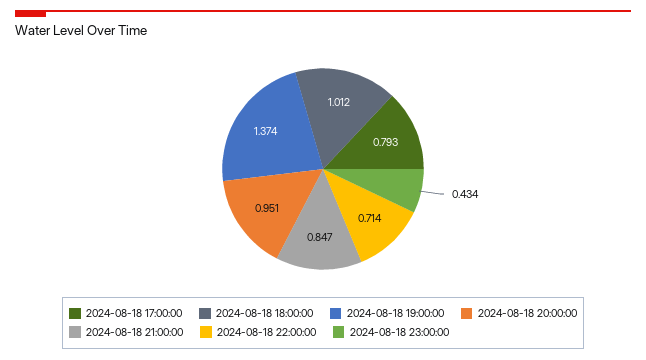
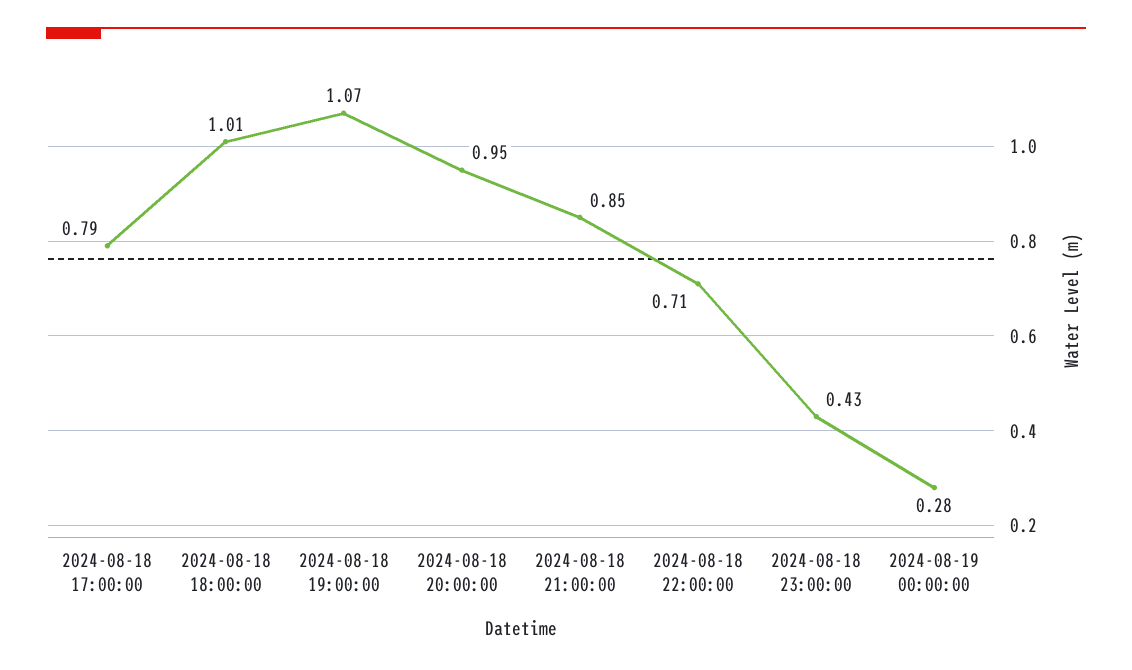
2024-08-18 19:00:00: 1.374 -> 1.07
2024-08-19 00:00:00: none -> 0.28

